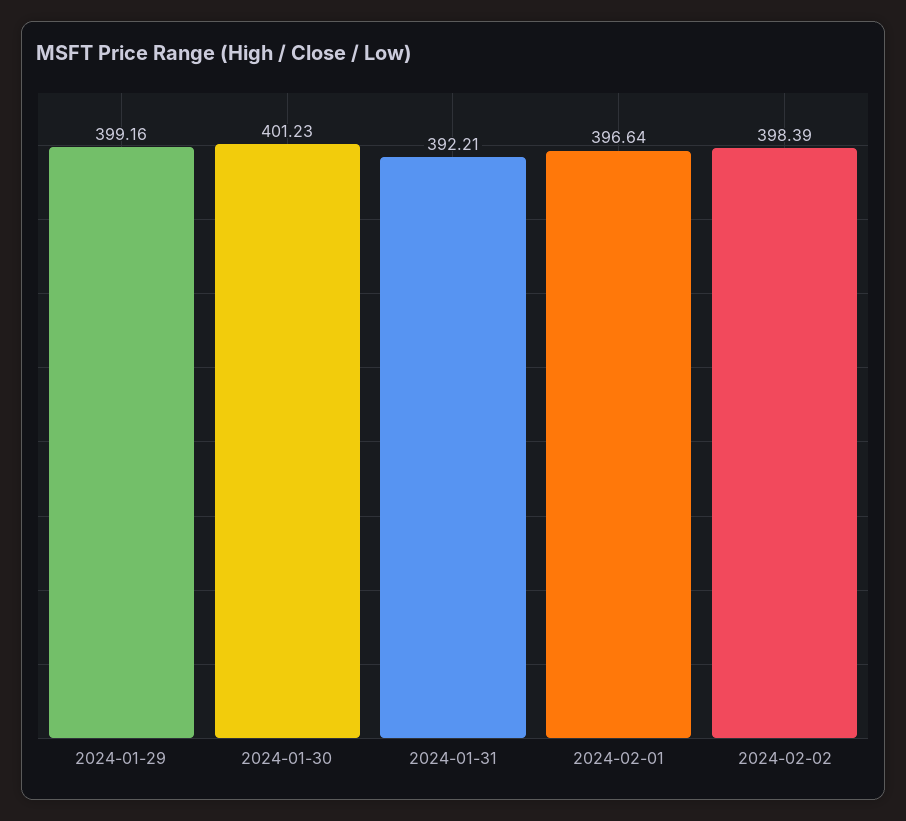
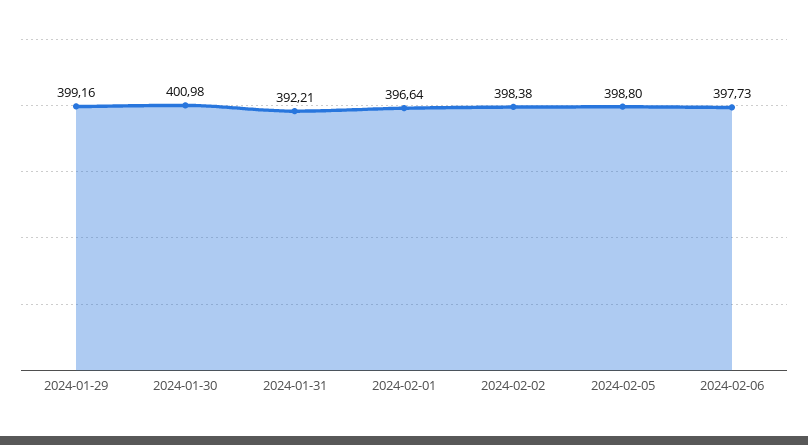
2024-01-30: 401.23 -> 400.98
2024-02-02: 398.39 -> 398.38
2024-02-05: none -> 398.8
2024-02-06: none -> 397.73

